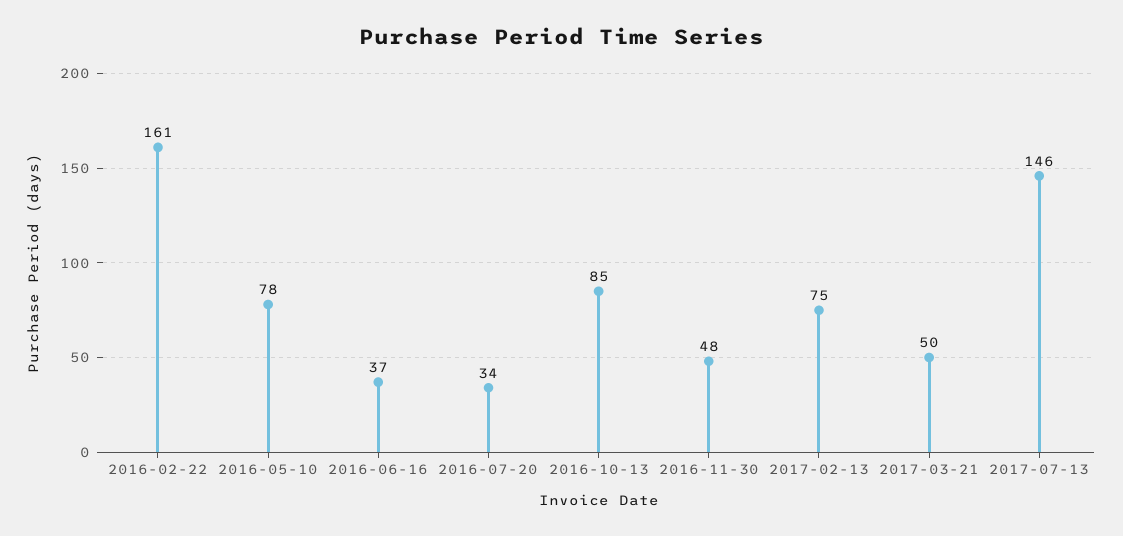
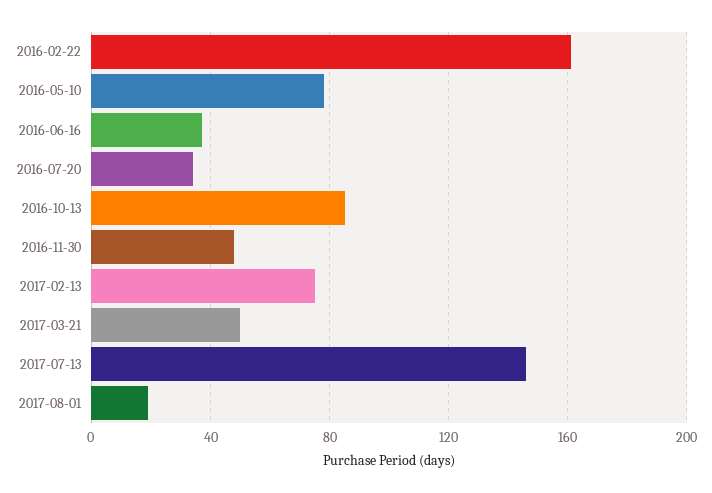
2017-08-01: none -> 20

